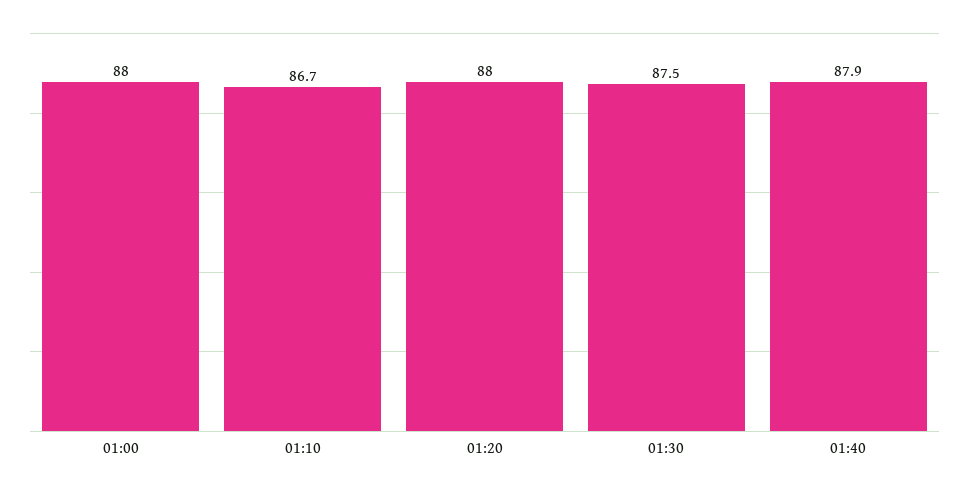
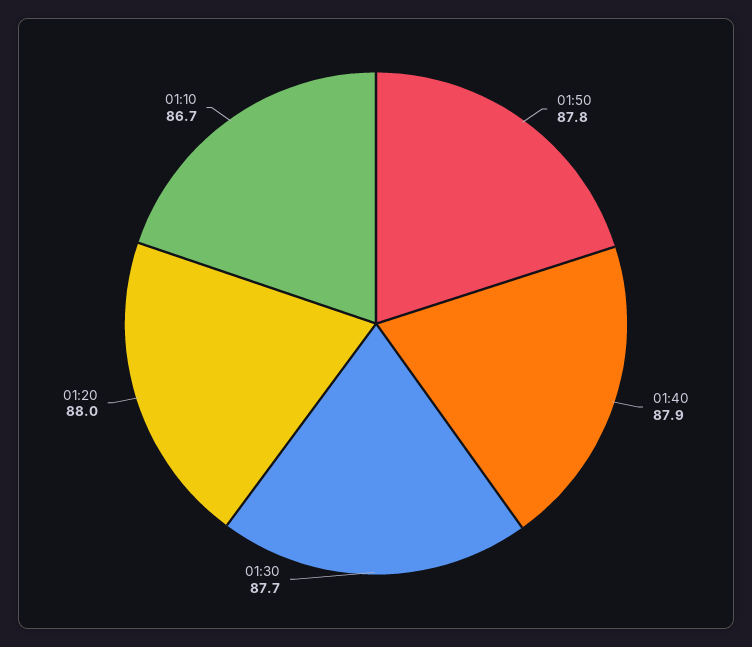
01:00: 88 -> none
01:30: 87.5 -> 87.7
01:50: none -> 87.8

